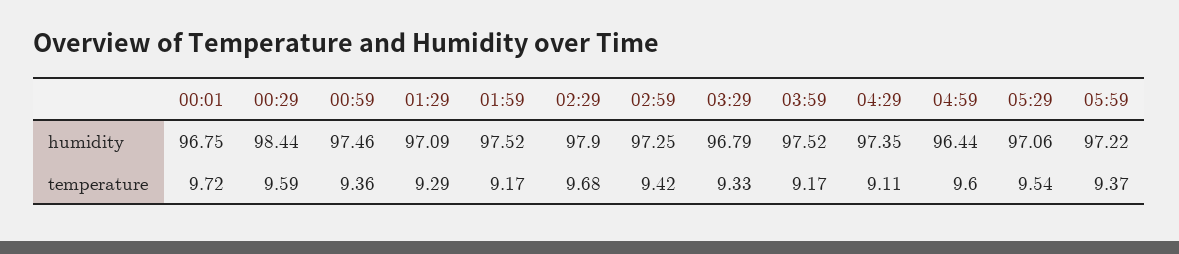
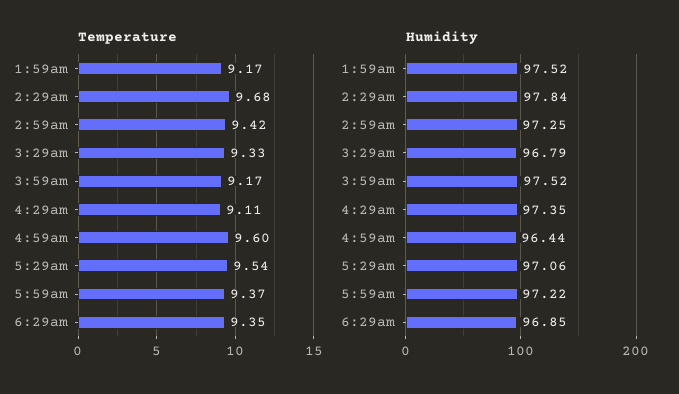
humidity, 00:01: 96.75 -> none
humidity, 00:29: 98.44 -> none
humidity, 00:59: 97.46 -> none
humidity, 01:29: 97.09 -> none
humidity, 02:29: 97.9 -> 97.84
temperature, 00:01: 9.72 -> none
temperature, 00:29: 9.59 -> none
temperature, 00:59: 9.36 -> none
temperature, 01:29: 9.29 -> none
temperature, 6:29am: none -> 9.35
humidity, 6:29am: none -> 96.85

